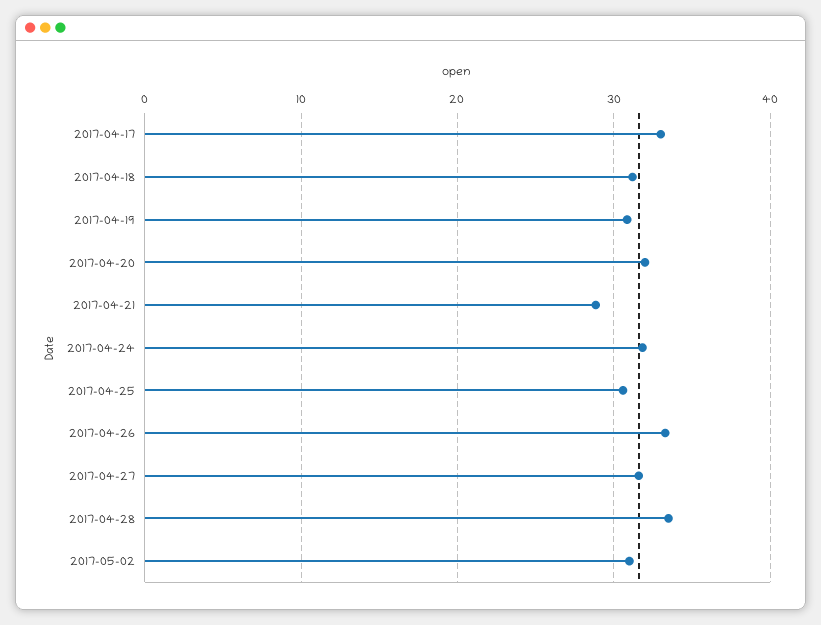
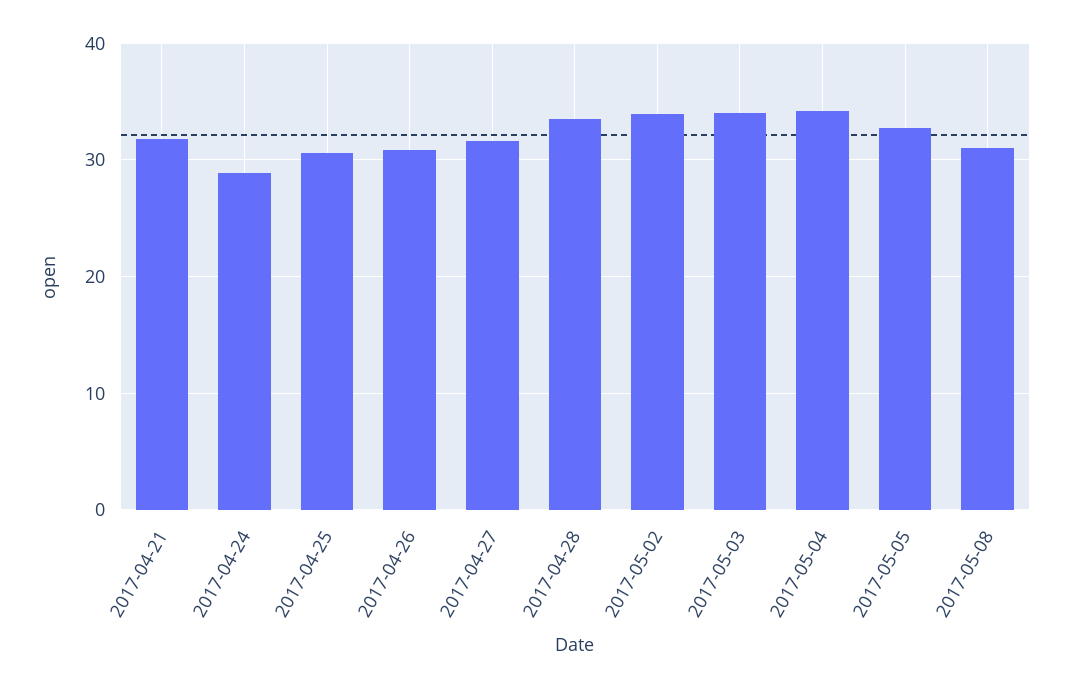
2017-04-17: 33 -> none
2017-04-18: 31 -> none
2017-04-19: 31 -> none
2017-04-20: 32 -> none
2017-04-21: 29 -> 32
2017-04-24: 32 -> 29
2017-04-26: 33 -> 31
2017-05-02: 31 -> 34
2017-05-03: none -> 34
2017-05-04: none -> 34
2017-05-05: none -> 33
2017-05-08: none -> 31

